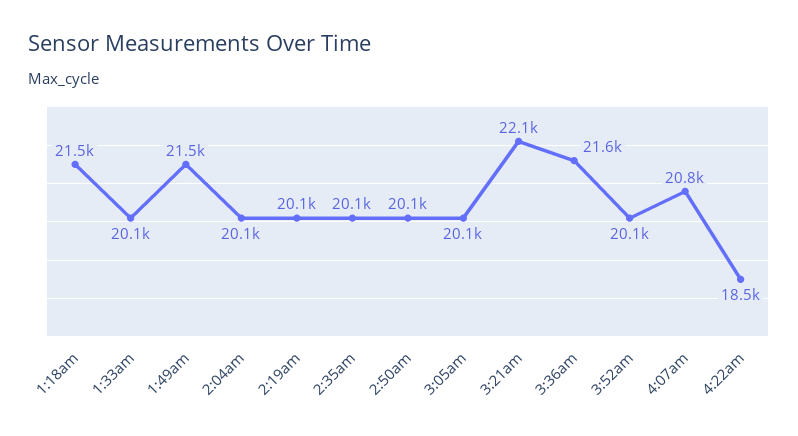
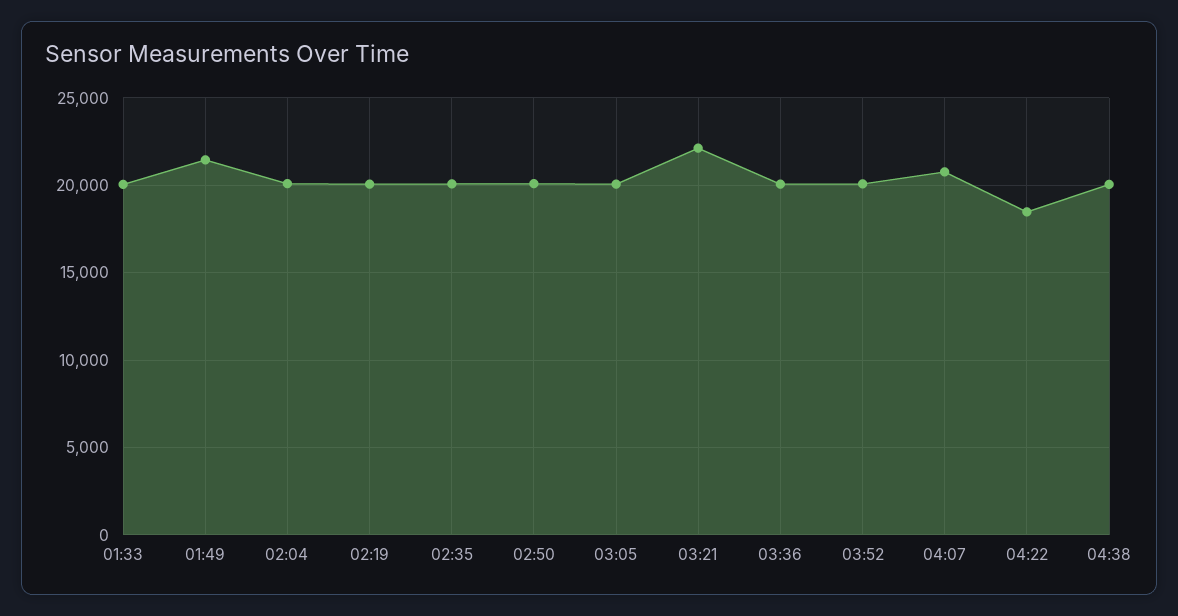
1:18am: 21500 -> none
3:36am: 21600 -> 20000
04:38: none -> 20000

